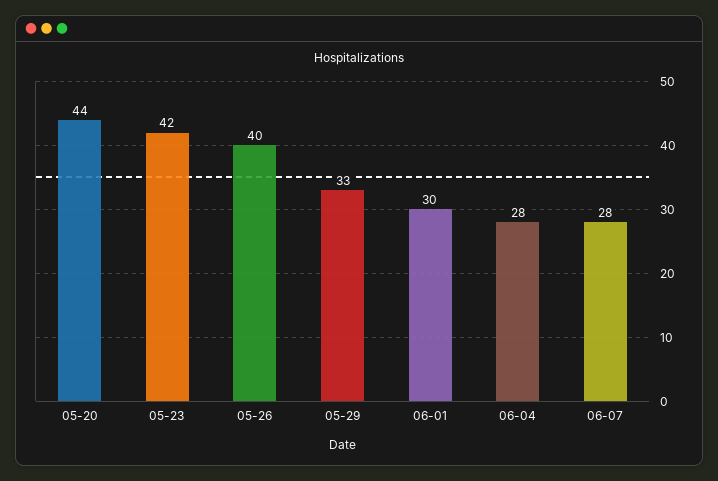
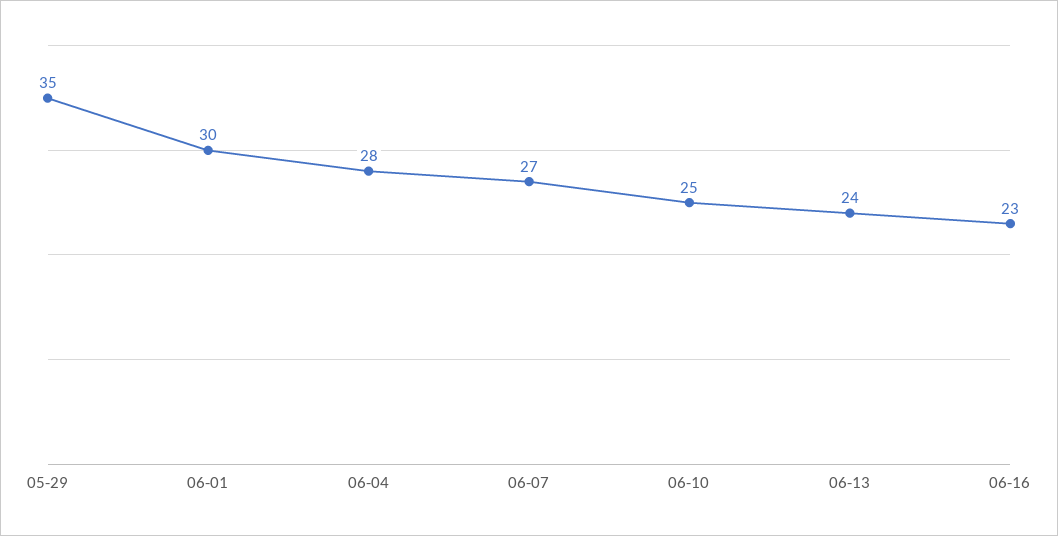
05-20: 44 -> none
05-23: 42 -> none
05-26: 40 -> none
05-29: 33 -> 35
06-07: 28 -> 27
06-10: none -> 25
06-13: none -> 24
06-16: none -> 23

